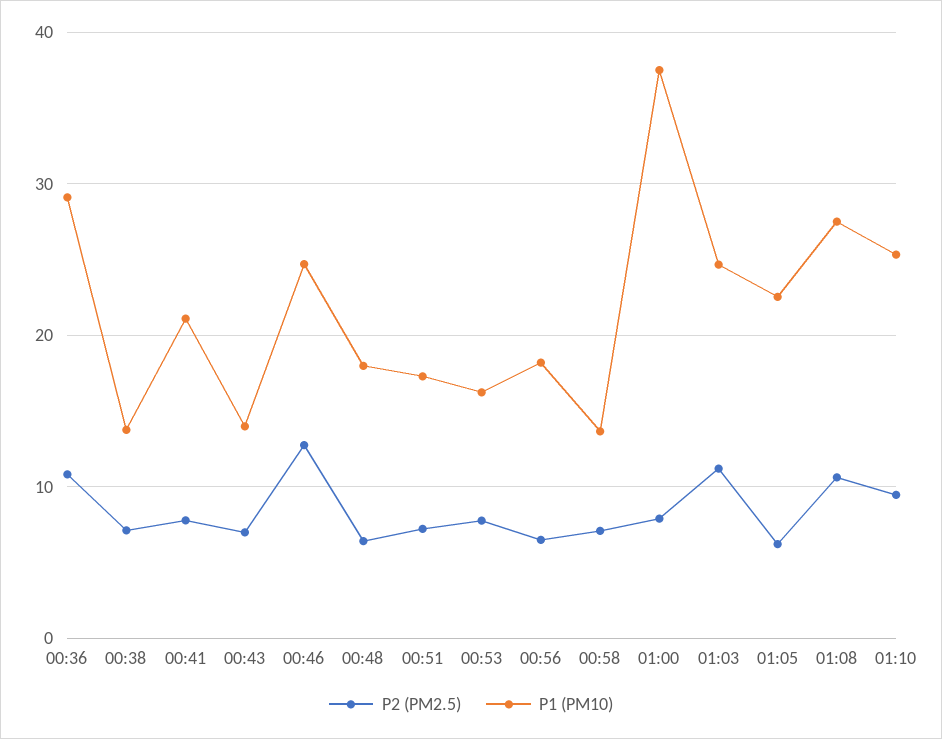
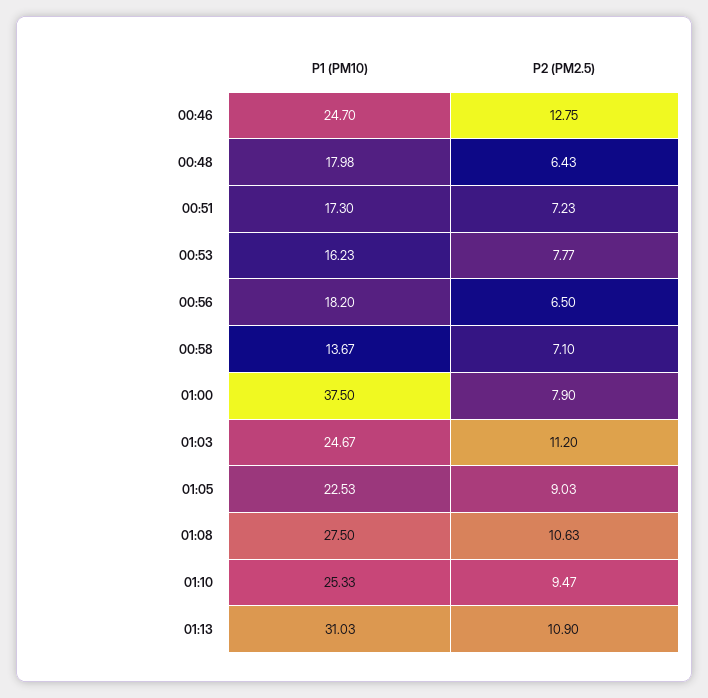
P2 (PM2.5), 00:36: 11 -> none
P1 (PM10), 00:36: 29 -> none
P2 (PM2.5), 00:38: 7 -> none
P1 (PM10), 00:38: 14 -> none
P2 (PM2.5), 00:41: 8 -> none
P1 (PM10), 00:41: 21 -> none
P2 (PM2.5), 00:43: 7 -> none
P1 (PM10), 00:43: 14 -> none
P2 (PM2.5), 01:05: 6 -> 9.03
P1 (PM10), 01:13: none -> 31.03
P2 (PM2.5), 01:13: none -> 10.9

